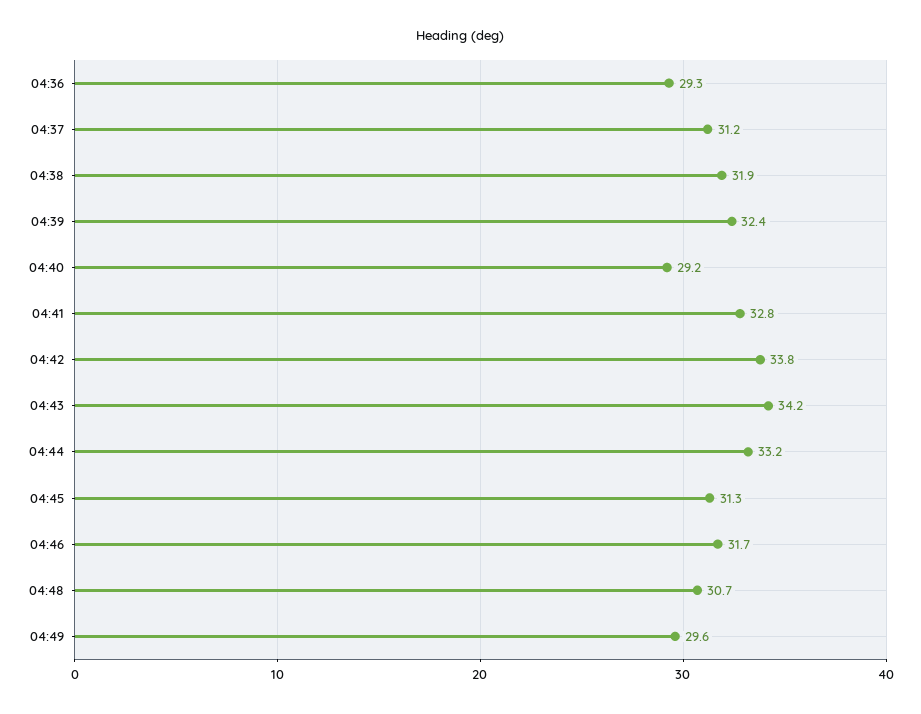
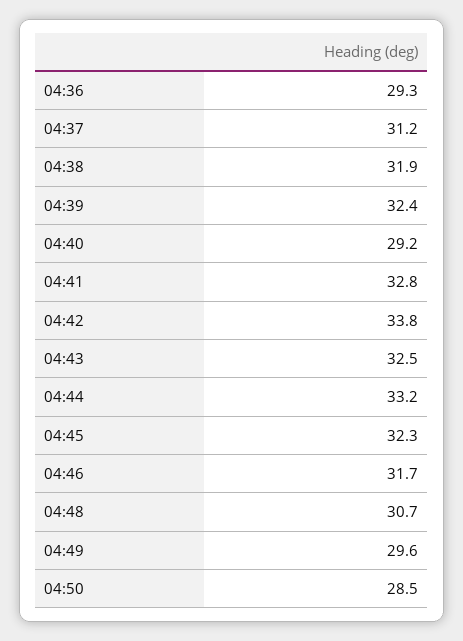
04:43: 34.2 -> 32.5
04:45: 31.3 -> 32.3
04:50: none -> 28.5

